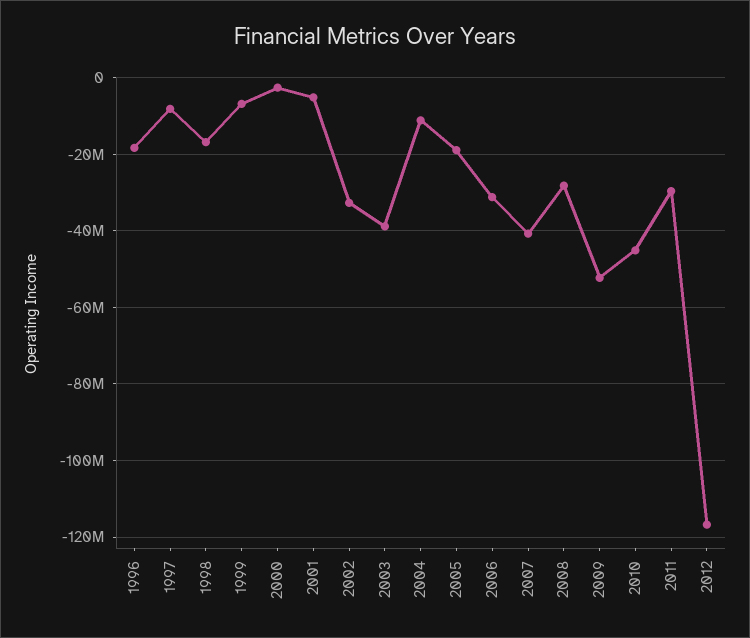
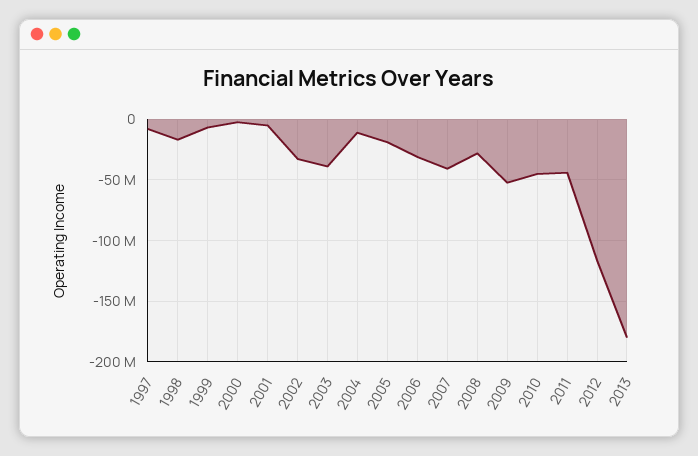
1996: -18000000 -> none
2011: -30000000 -> -45000000
2013: none -> -180000000

